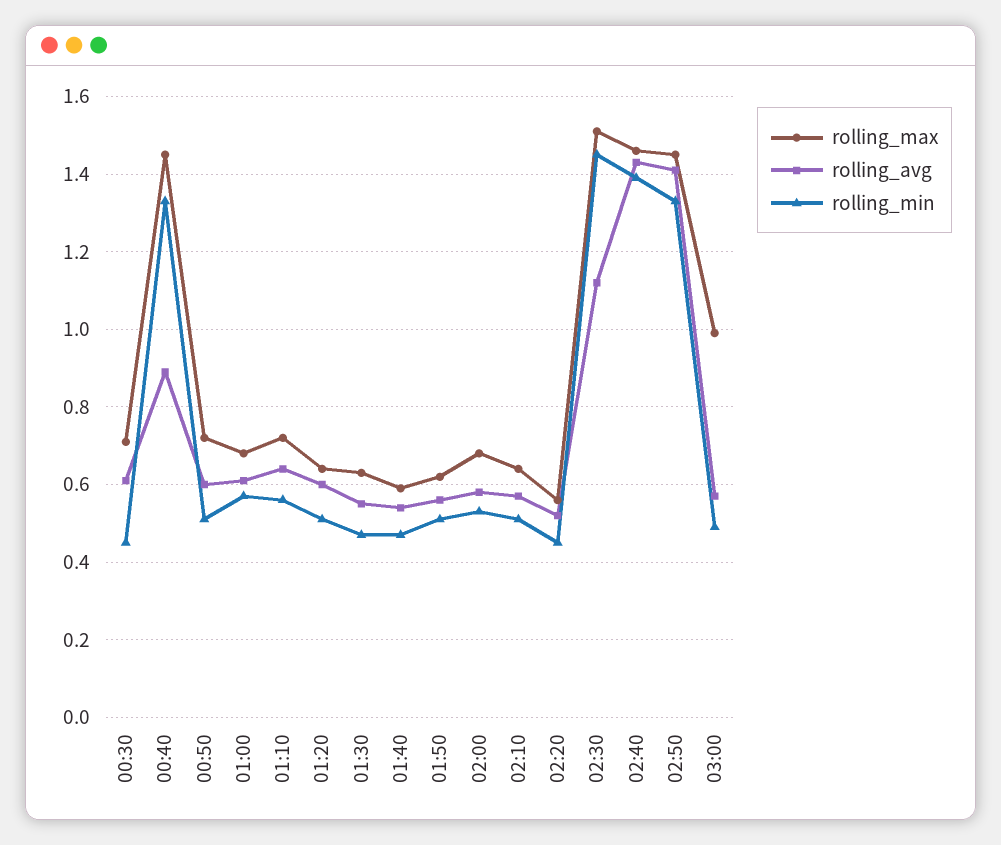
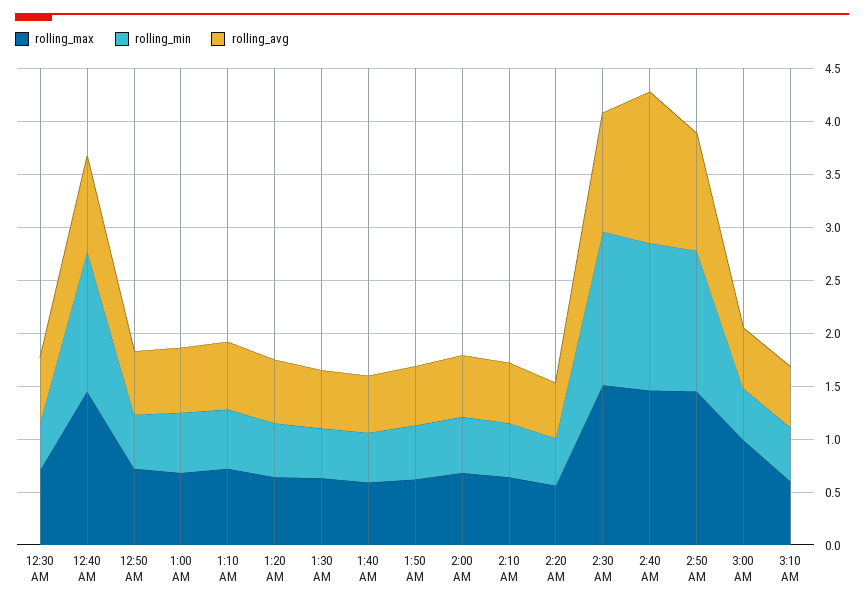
rolling_avg, 02:50: 1.4 -> 1.1
rolling_max, 3:10 AM: none -> 0.6
rolling_min, 3:10 AM: none -> 0.5
rolling_avg, 3:10 AM: none -> 0.6

